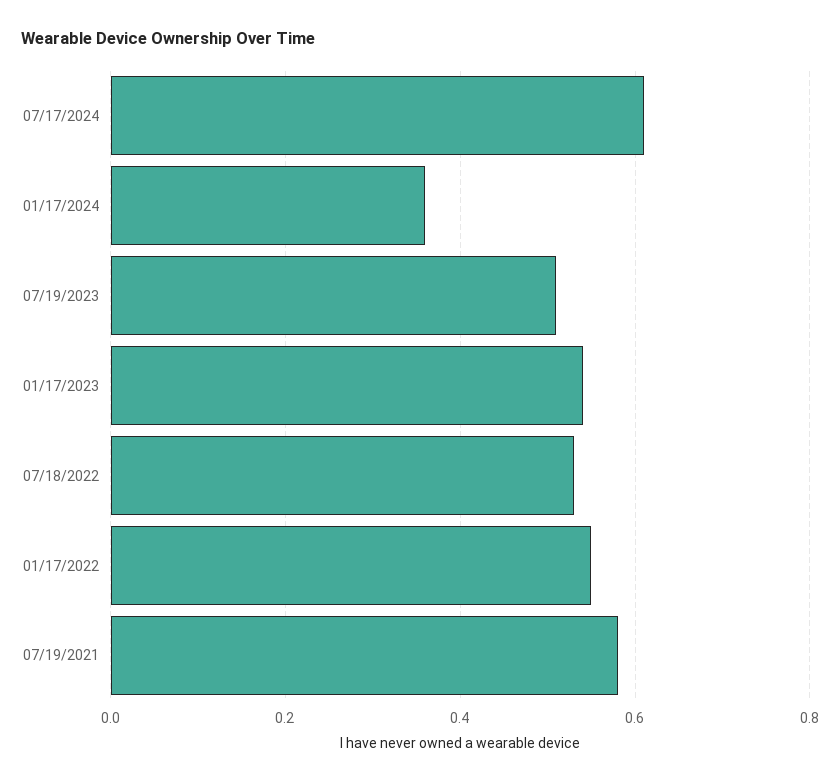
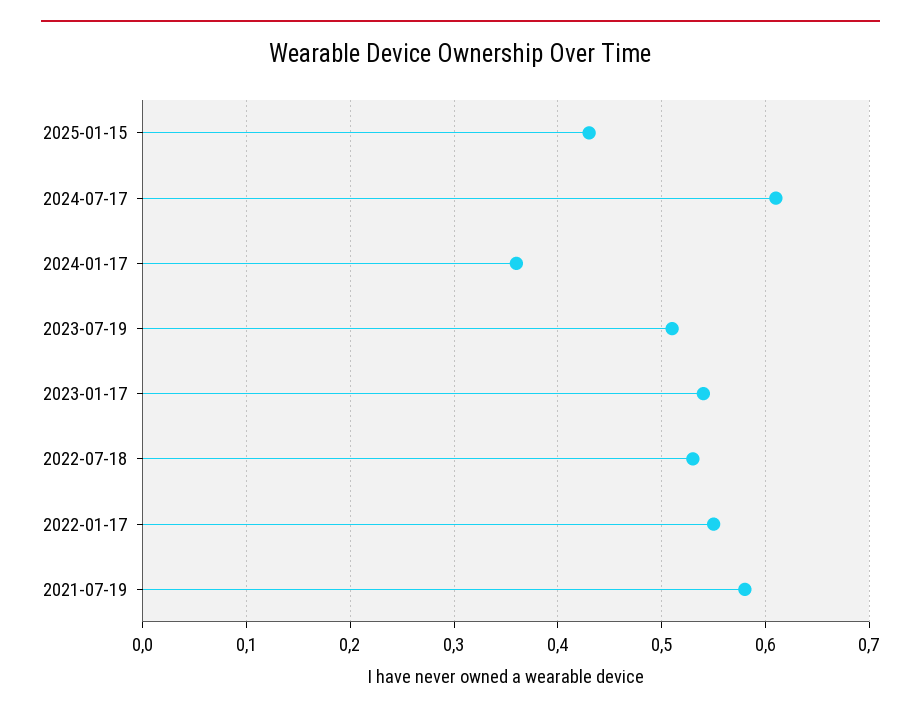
2025-01-15: none -> 0.43

